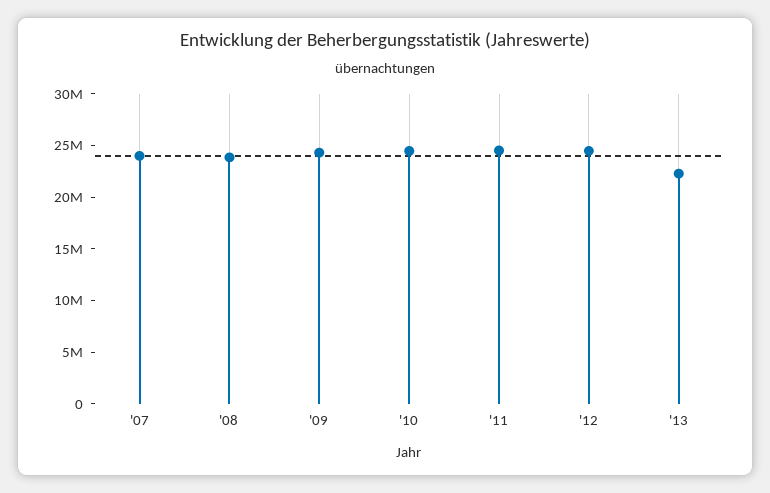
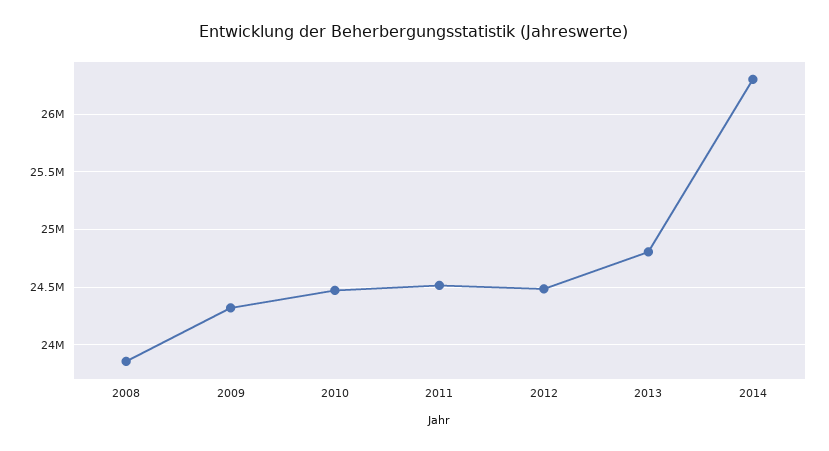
'07: 24000000 -> none
'13: 22000000 -> 24800000
2014: none -> 26300000

